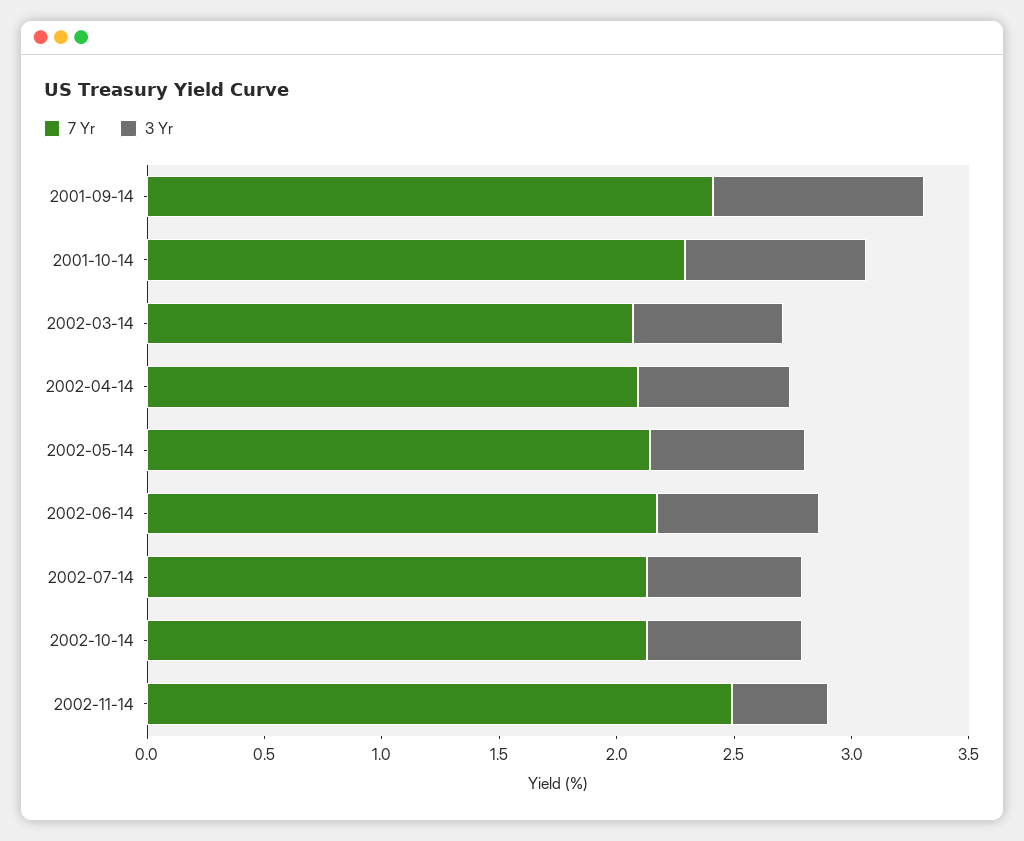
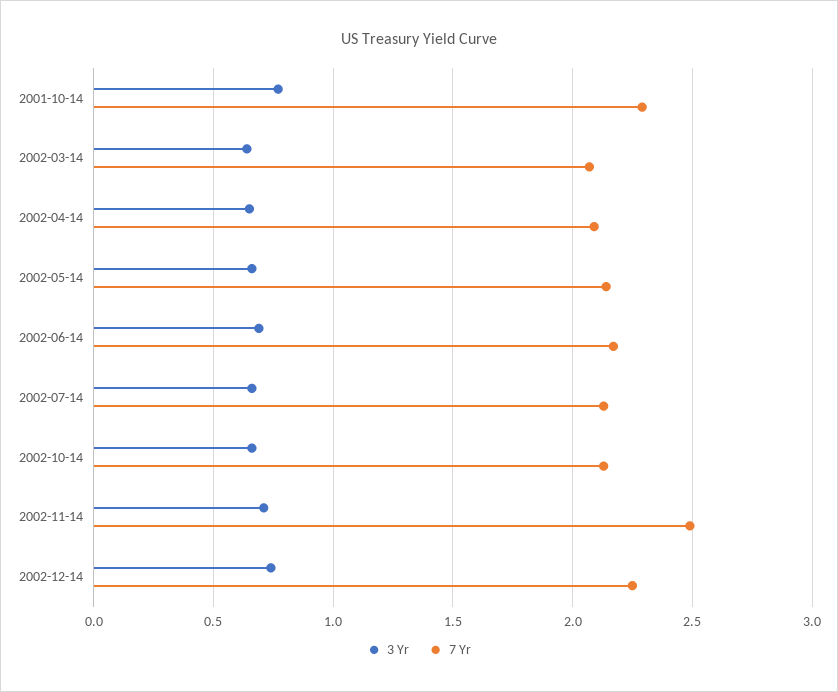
7 Yr, 2001-09-14: 2.4 -> none
3 Yr, 2001-09-14: 0.9 -> none
3 Yr, 2002-11-14: 0.4 -> 0.7
3 Yr, 2002-12-14: none -> 0.75
7 Yr, 2002-12-14: none -> 2.25

